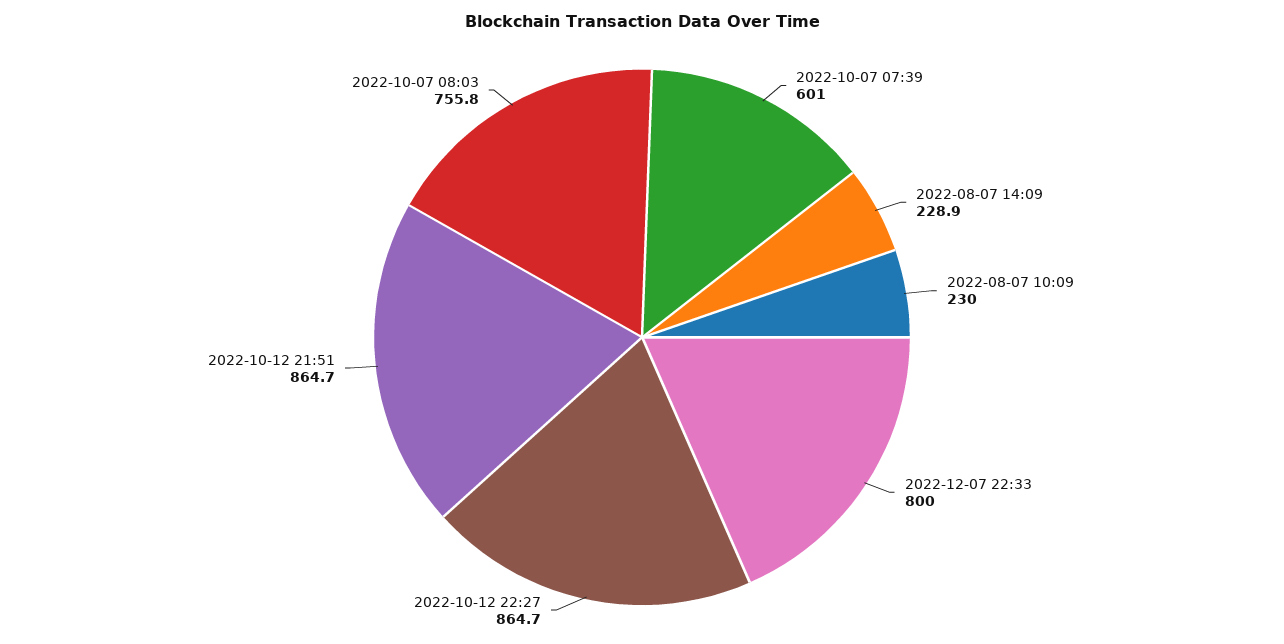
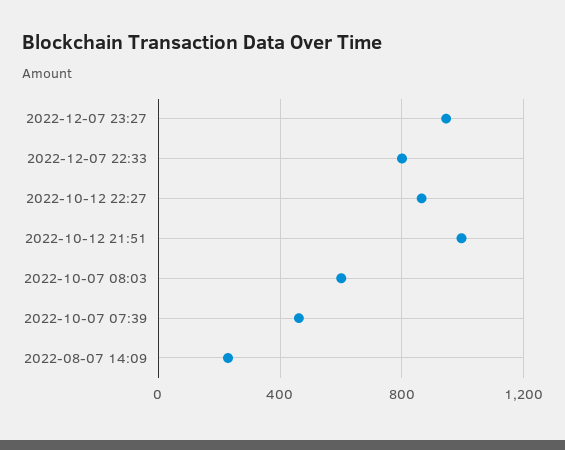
2022-10-07 07:39: 601 -> 450
2022-08-07 10:09: 230 -> none
2022-10-12 21:51: 864.7 -> 1000
2022-10-07 08:03: 755.8 -> 600
2022-12-07 23:27: none -> 950

